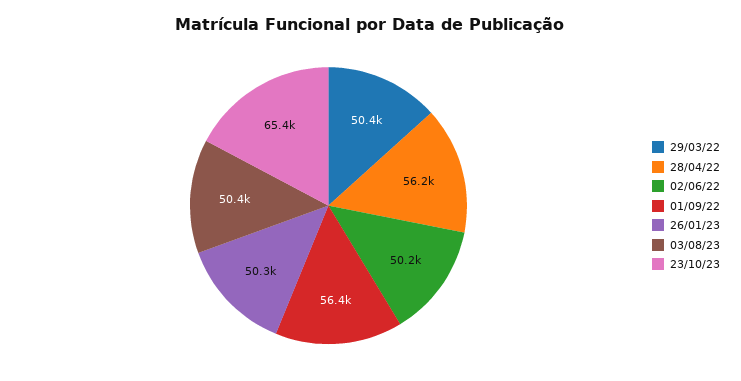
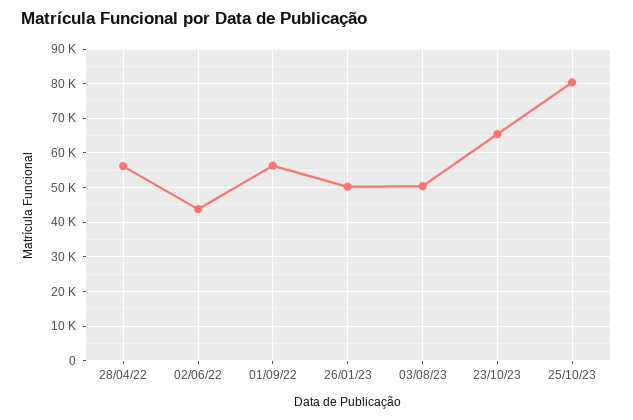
29/03/22: 50400 -> none
02/06/22: 50200 -> 44000
25/10/23: none -> 80000

